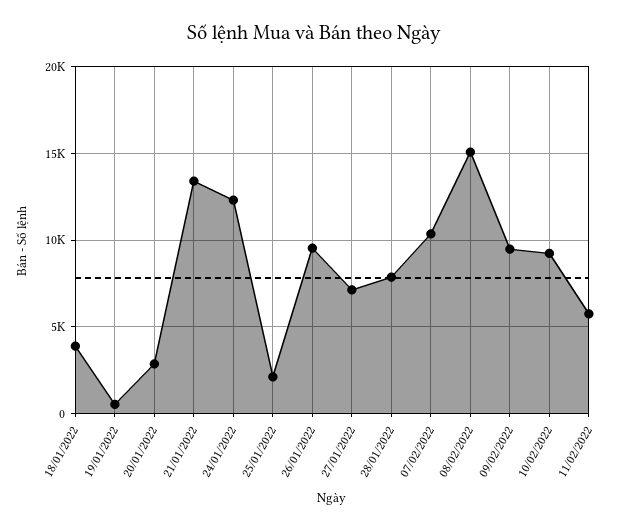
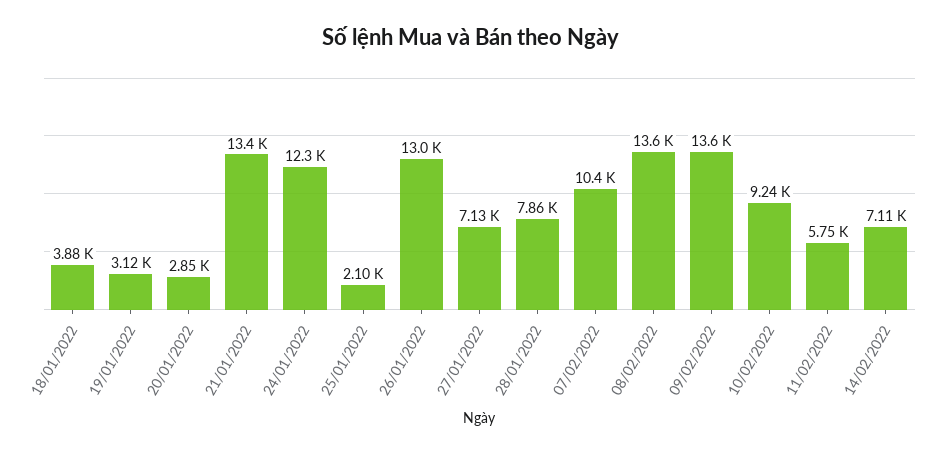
19/01/2022: 500 -> 3120
26/01/2022: 9500 -> 13000
08/02/2022: 15000 -> 13600
09/02/2022: 9500 -> 13600
14/02/2022: none -> 7110

